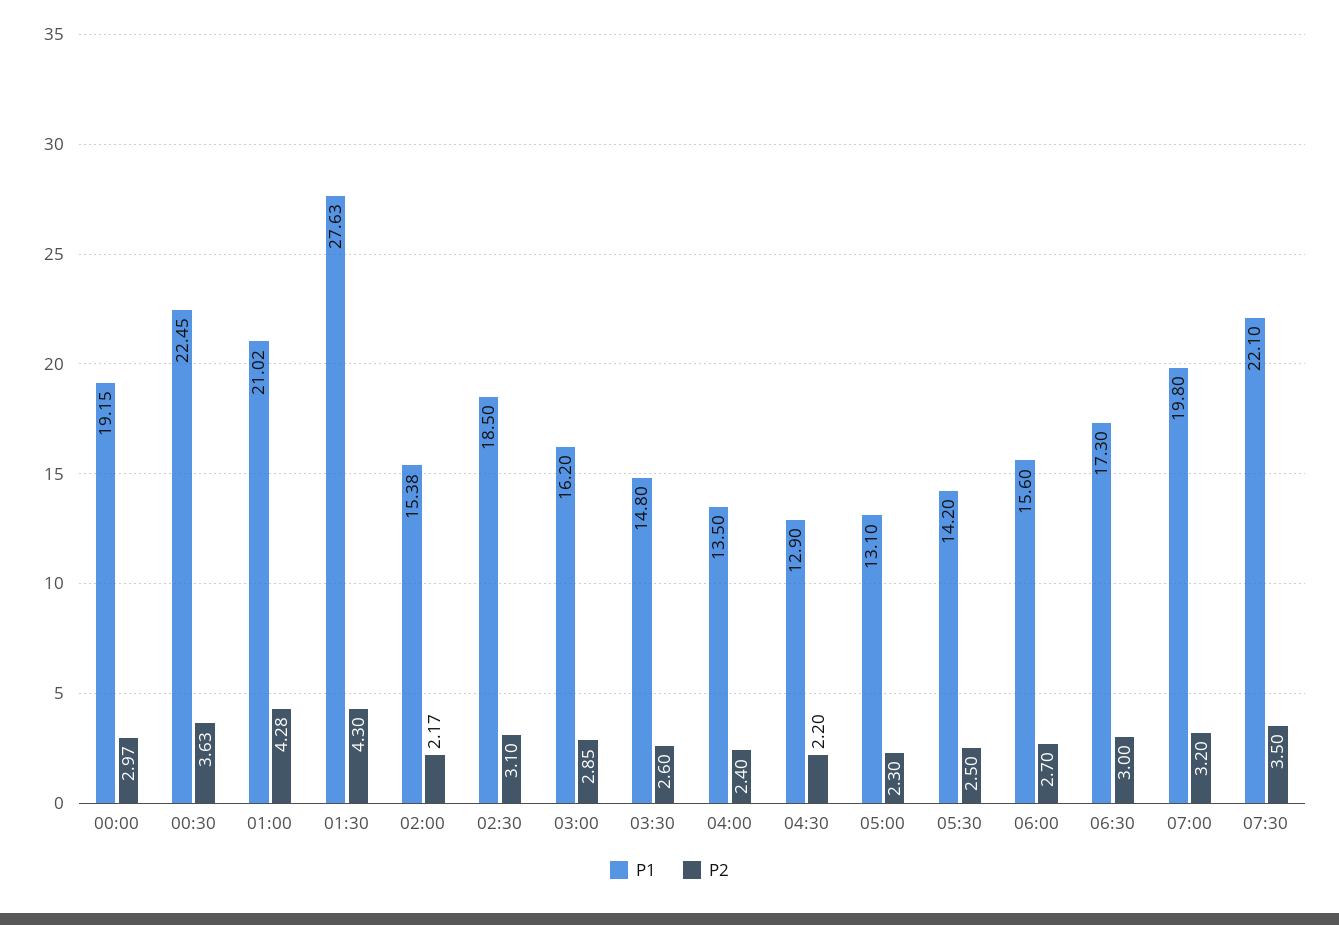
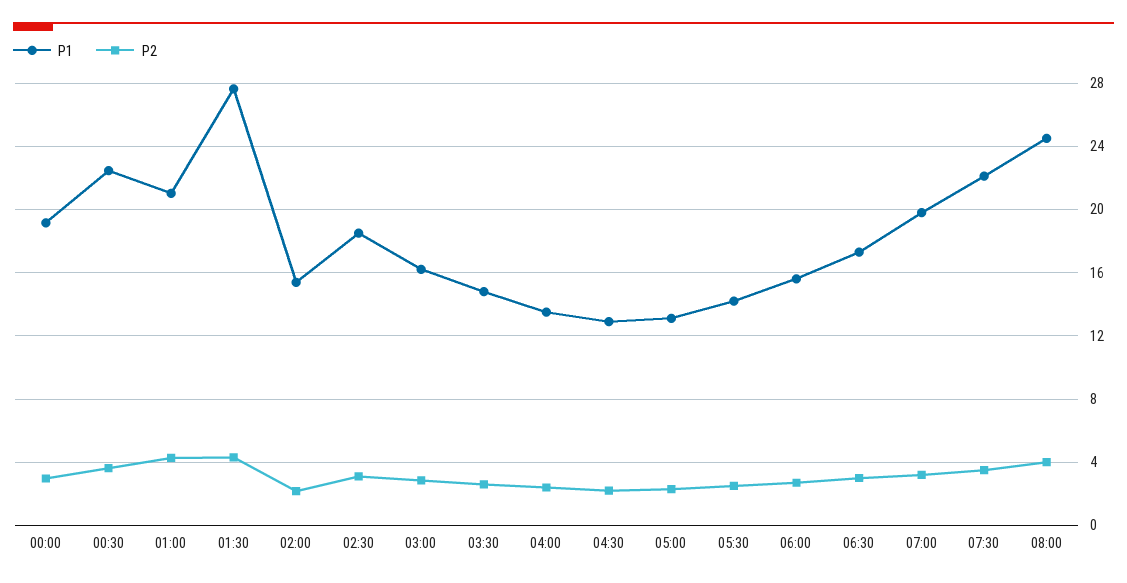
P1, 08:00: none -> 24.5
P2, 08:00: none -> 4

